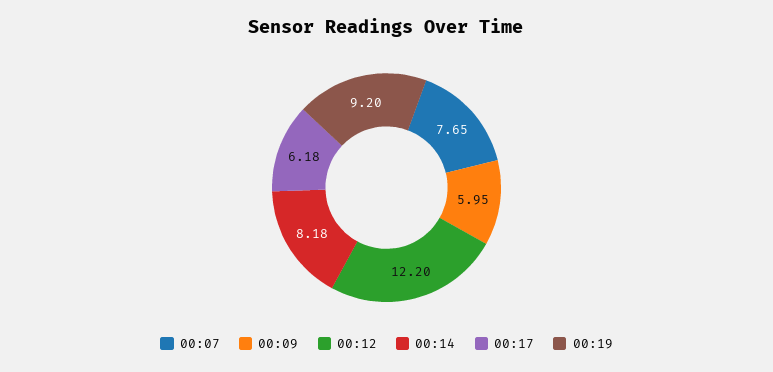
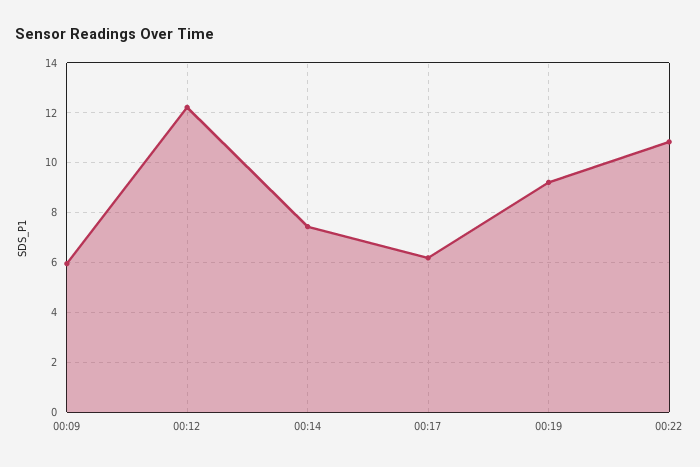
00:07: 7.65 -> none
00:14: 8.18 -> 7.5
00:22: none -> 10.75

